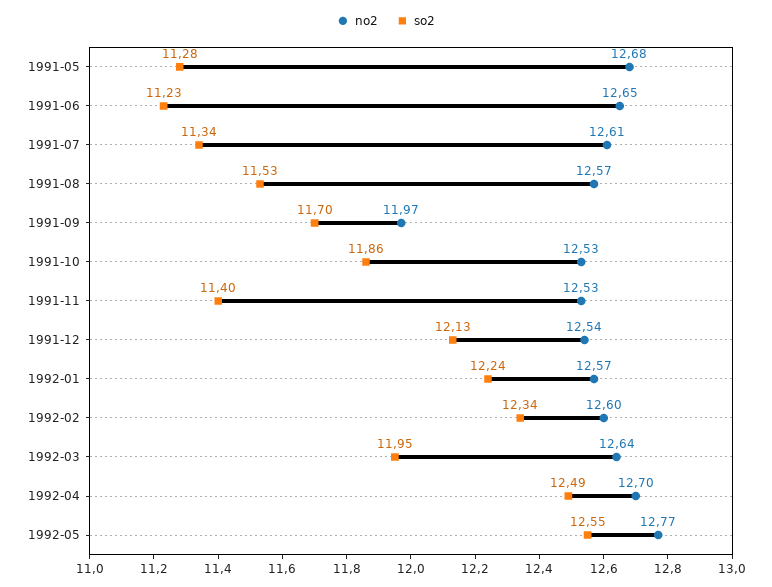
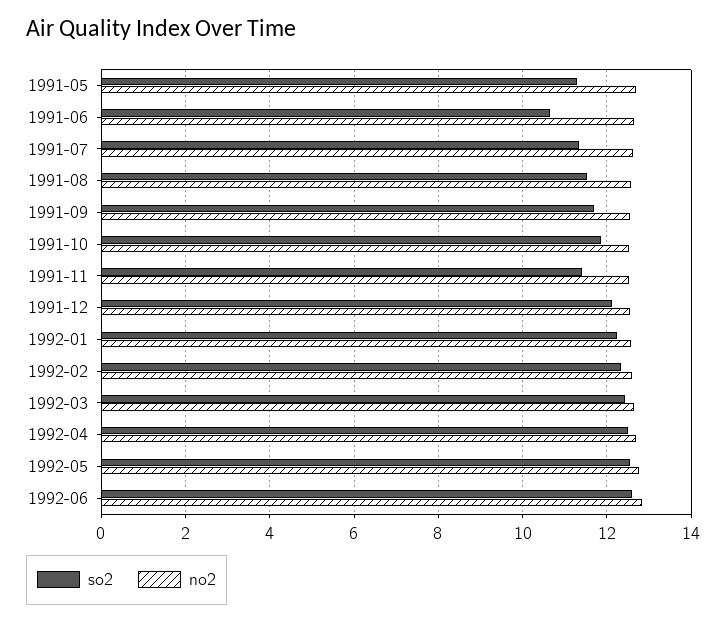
so2, 1991-06: 11.23 -> 10.6
no2, 1991-09: 11.97 -> 12.6
so2, 1992-03: 11.95 -> 12.4
so2, 1992-06: none -> 12.6
no2, 1992-06: none -> 12.8

